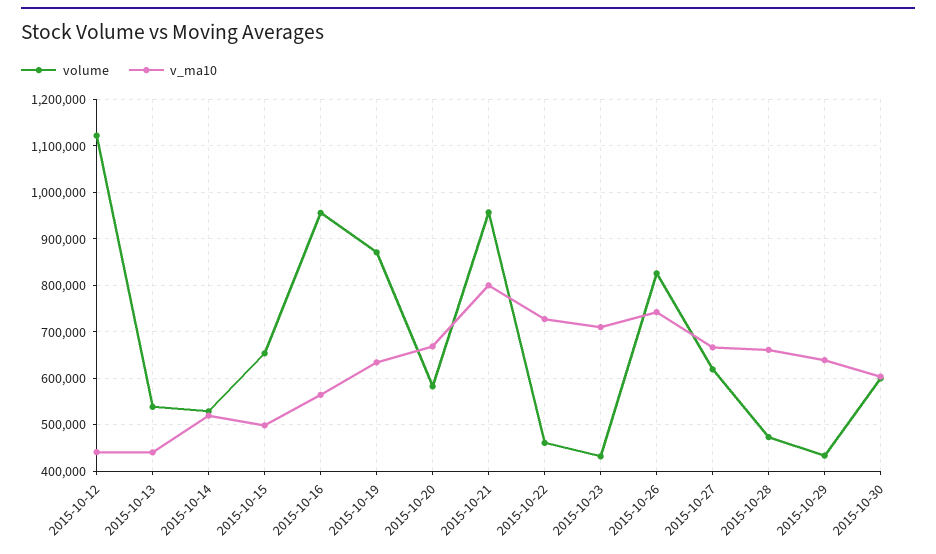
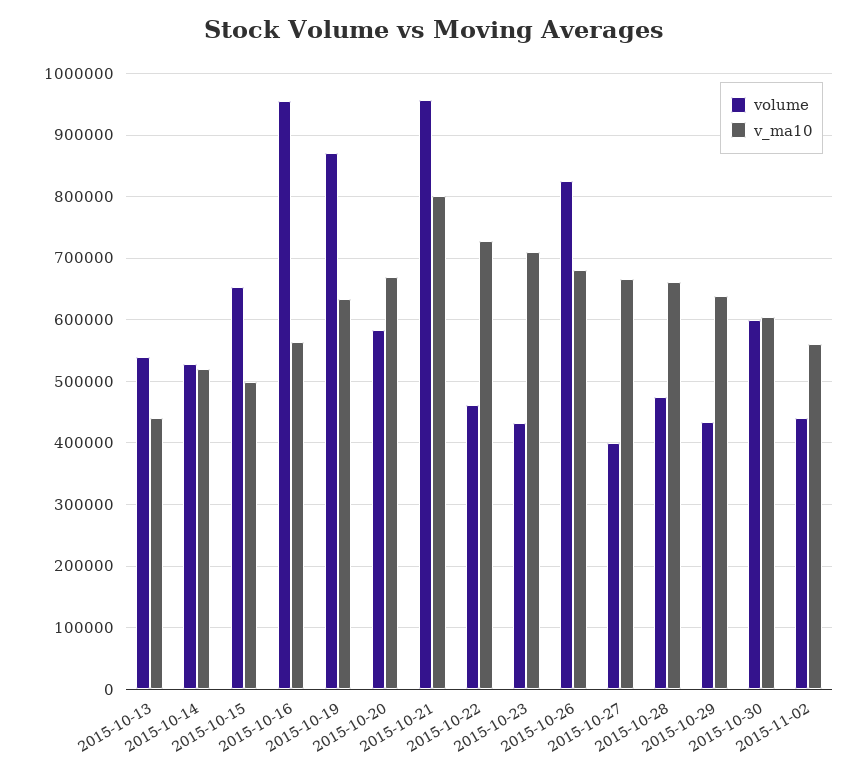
volume, 2015-10-12: 1120000 -> none
v_ma10, 2015-10-12: 440000 -> none
v_ma10, 2015-10-26: 740000 -> 680000
volume, 2015-10-27: 620000 -> 400000
volume, 2015-11-02: none -> 440000
v_ma10, 2015-11-02: none -> 560000

